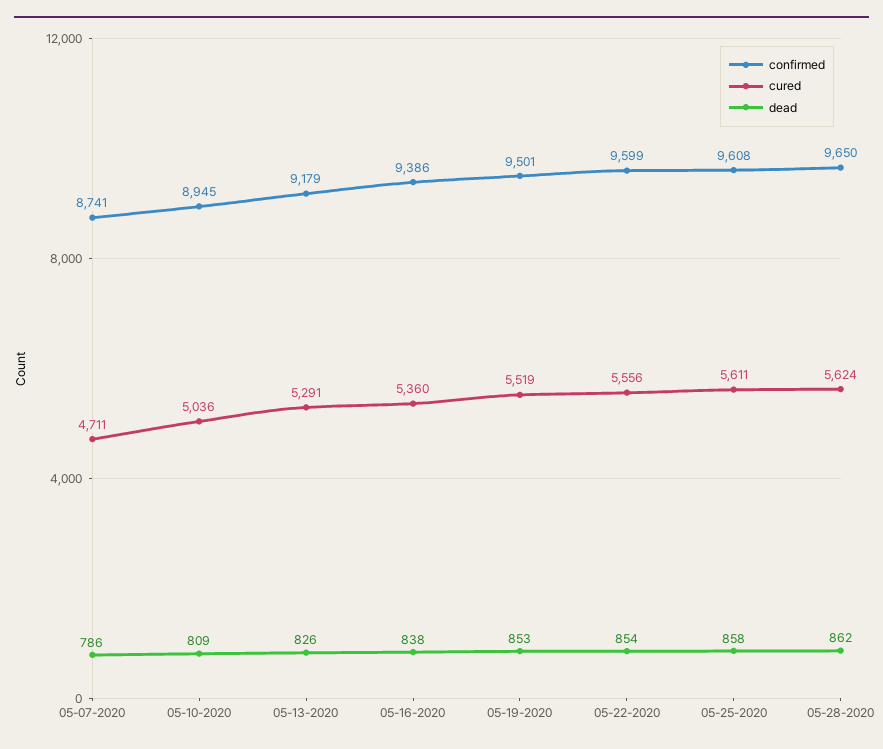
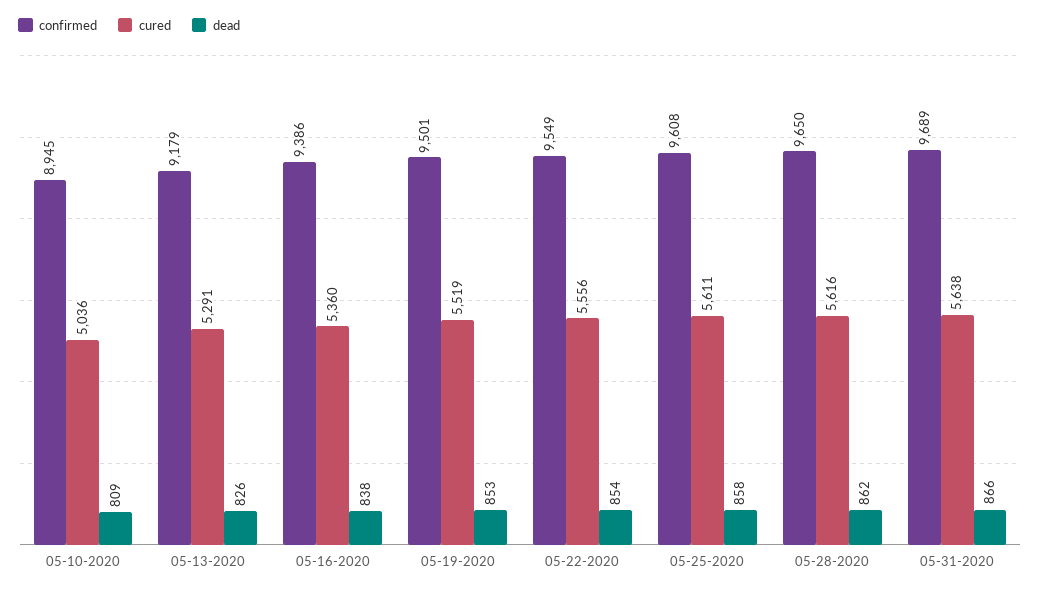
confirmed, 05-07-2020: 8741 -> none
cured, 05-07-2020: 4711 -> none
dead, 05-07-2020: 786 -> none
confirmed, 05-22-2020: 9599 -> 9549
cured, 05-28-2020: 5624 -> 5616
confirmed, 05-31-2020: none -> 9689
cured, 05-31-2020: none -> 5638
dead, 05-31-2020: none -> 866

